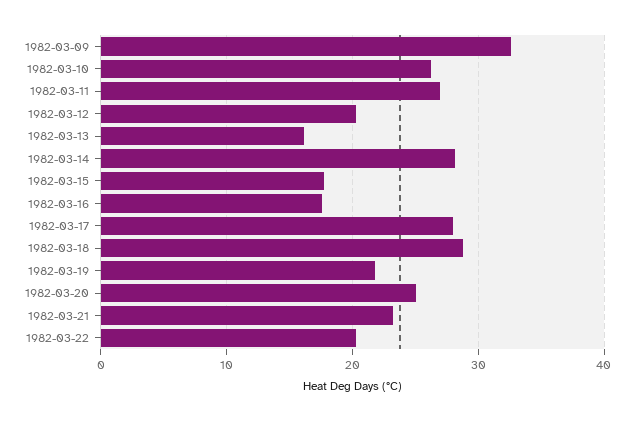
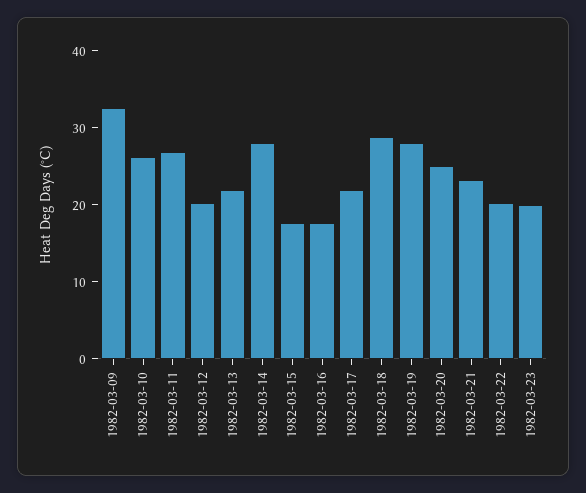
1982-03-13: 16 -> 22
1982-03-17: 28 -> 22
1982-03-19: 22 -> 28
1982-03-23: none -> 20

